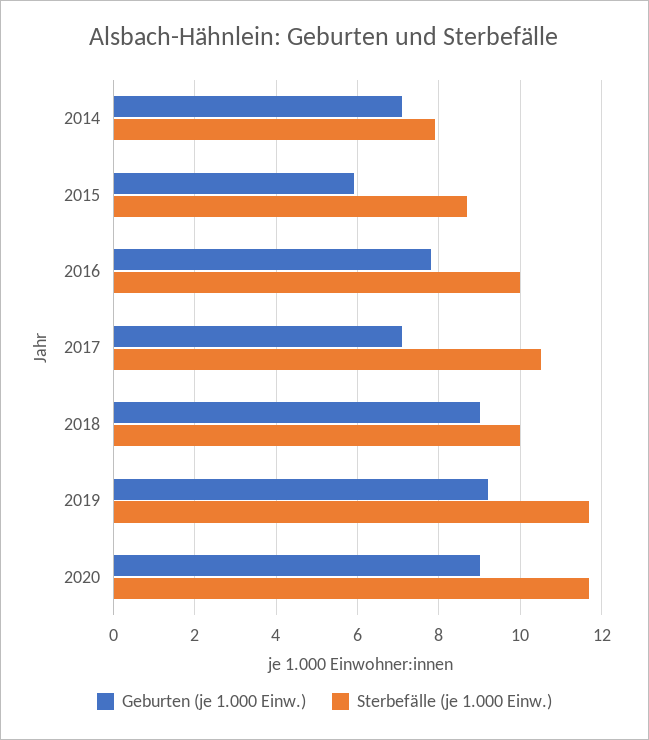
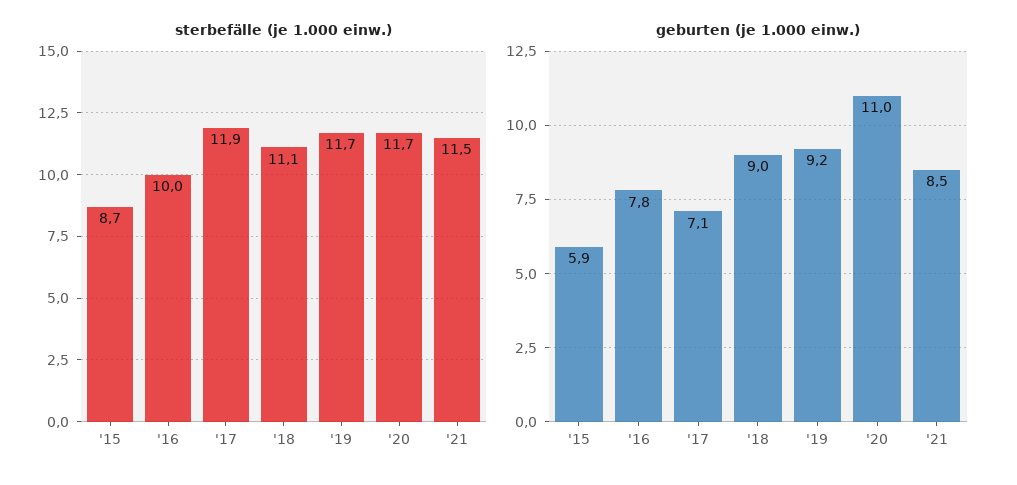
Geburten (je 1.000 Einw.), 2014: 7 -> none
Sterbefälle (je 1.000 Einw.), 2014: 8 -> none
Sterbefälle (je 1.000 Einw.), 2017: 10.5 -> 11.9
Sterbefälle (je 1.000 Einw.), 2018: 10 -> 11.1
Geburten (je 1.000 Einw.), 2020: 9 -> 11
Sterbefälle (je 1.000 Einw.), '21: none -> 11.5
Geburten (je 1.000 Einw.), '21: none -> 8.5

